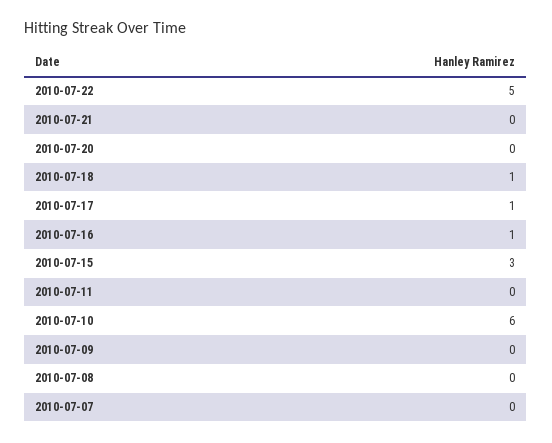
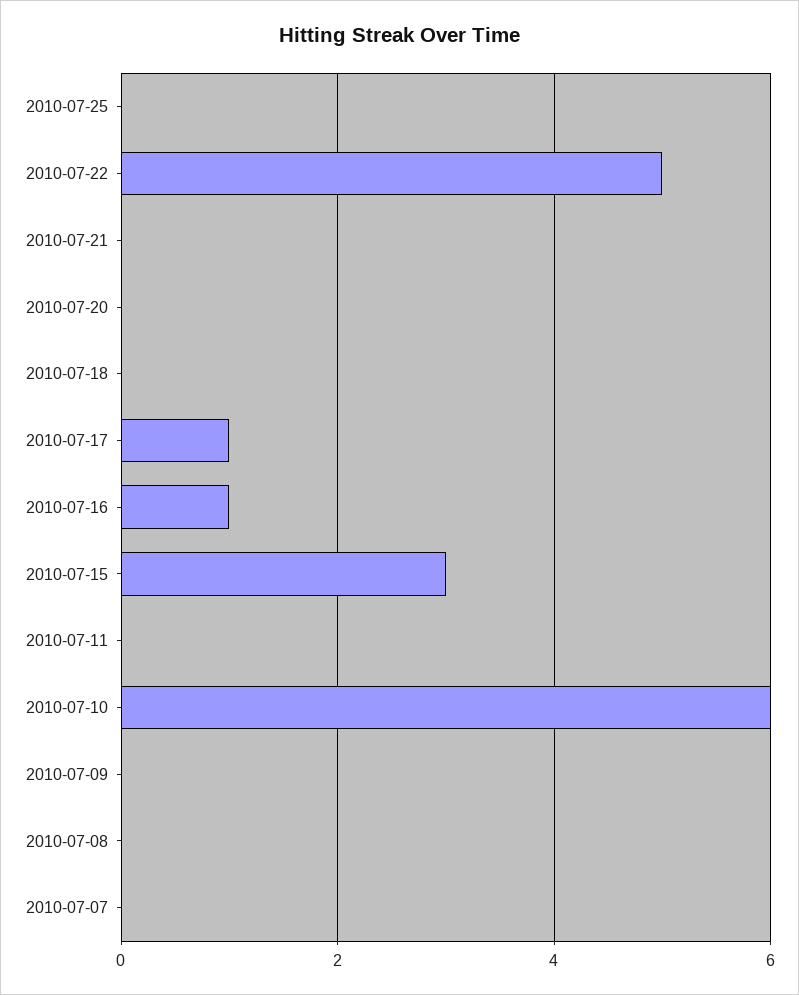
2010-07-18: 1 -> 0
2010-07-25: none -> 0

